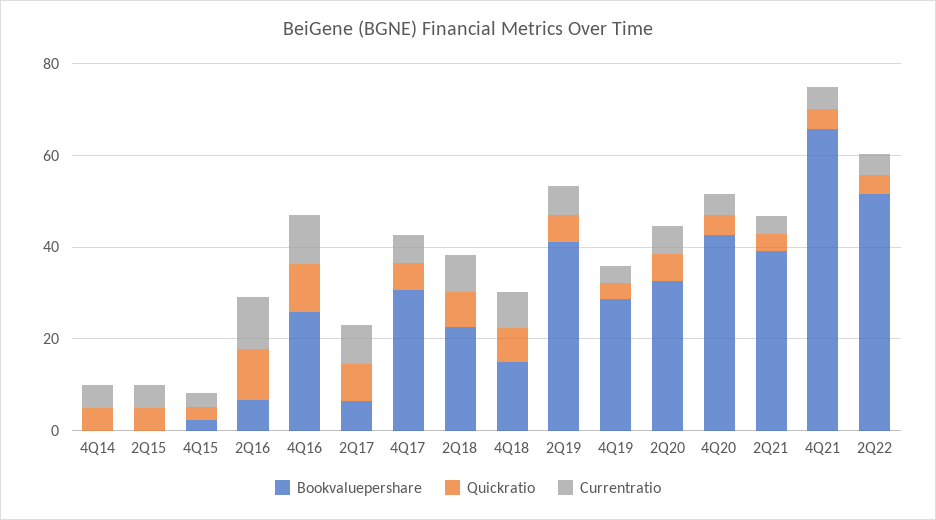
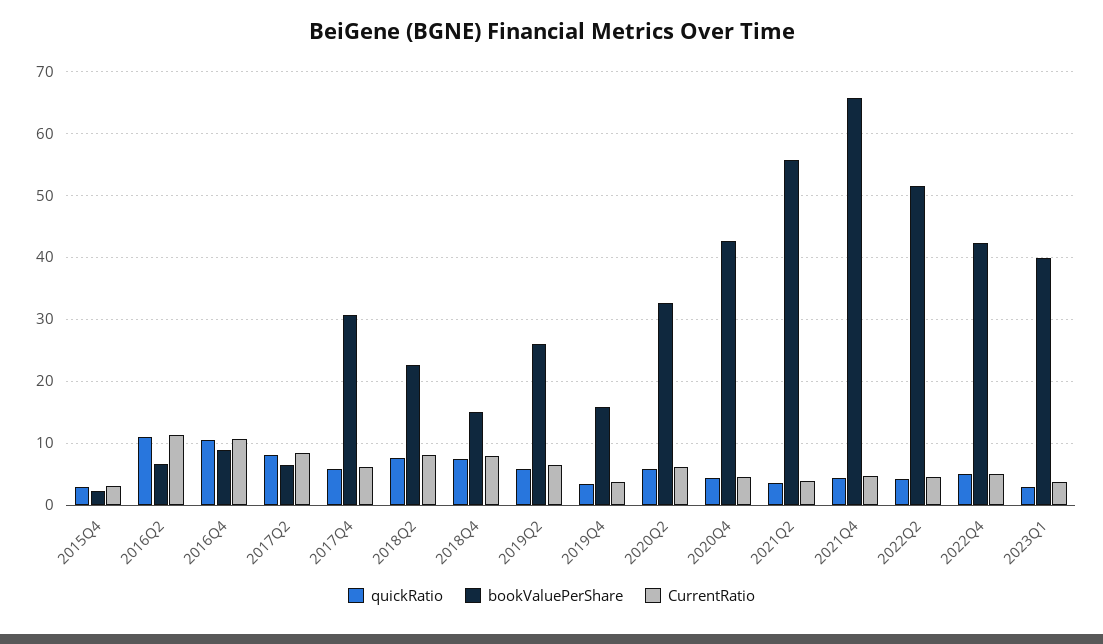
Bookvaluepershare, 4Q14: 0 -> none
Quickratio, 4Q14: 5 -> none
Currentratio, 4Q14: 5 -> none
Bookvaluepershare, 2Q15: 0 -> none
Quickratio, 2Q15: 5 -> none
Currentratio, 2Q15: 5 -> none
Bookvaluepershare, 4Q16: 25 -> 9
Bookvaluepershare, 2Q19: 40 -> 26
Bookvaluepershare, 4Q19: 30 -> 16
Bookvaluepershare, 2Q21: 40 -> 56
Quickratio, 2022Q4: none -> 5
Bookvaluepershare, 2022Q4: none -> 42
Currentratio, 2022Q4: none -> 5
Quickratio, 2023Q1: none -> 3
Bookvaluepershare, 2023Q1: none -> 40
Currentratio, 2023Q1: none -> 4

